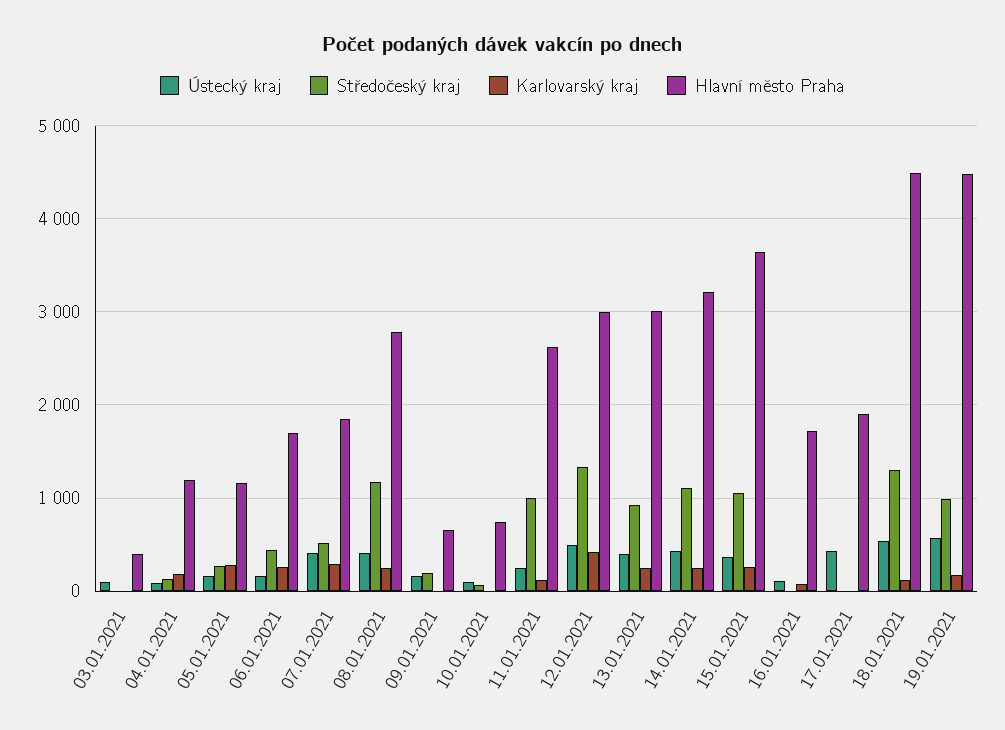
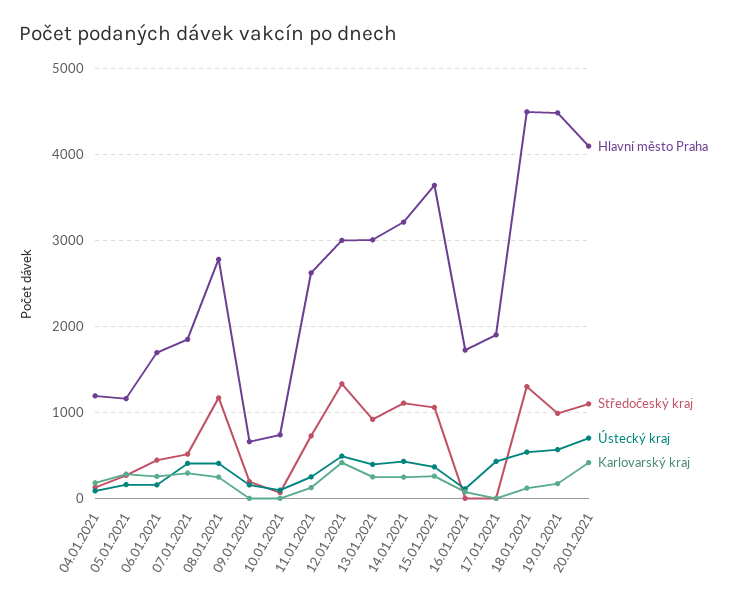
Ústecký kraj, 03.01.2021: 100 -> none
Středočeský kraj, 03.01.2021: 0 -> none
Karlovarský kraj, 03.01.2021: 0 -> none
Hlavní město Praha, 03.01.2021: 400 -> none
Středočeský kraj, 11.01.2021: 1000 -> 700
Hlavní město Praha, 20.01.2021: none -> 4100
Středočeský kraj, 20.01.2021: none -> 1100
Ústecký kraj, 20.01.2021: none -> 700
Karlovarský kraj, 20.01.2021: none -> 400

